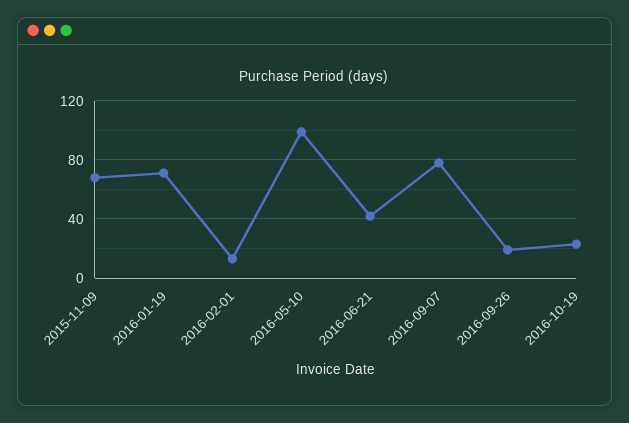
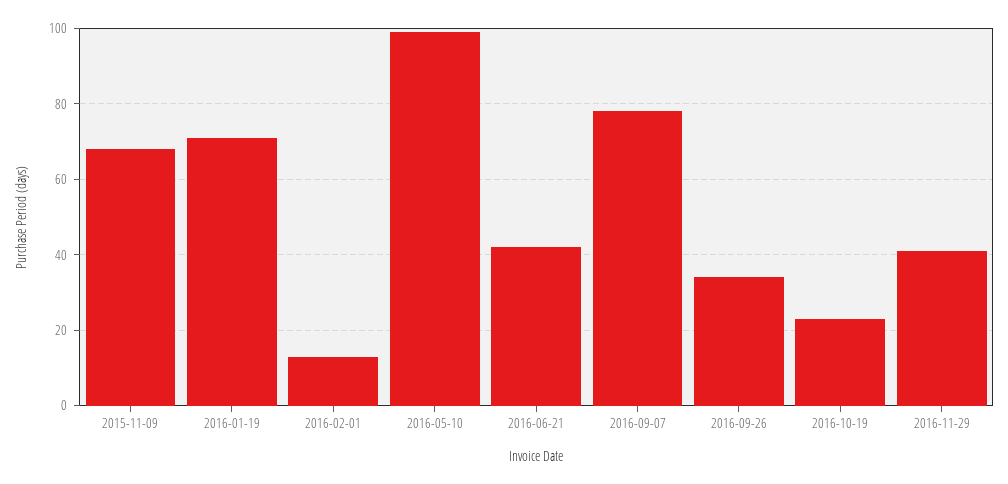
2016-09-26: 20 -> 35
2016-11-29: none -> 40

